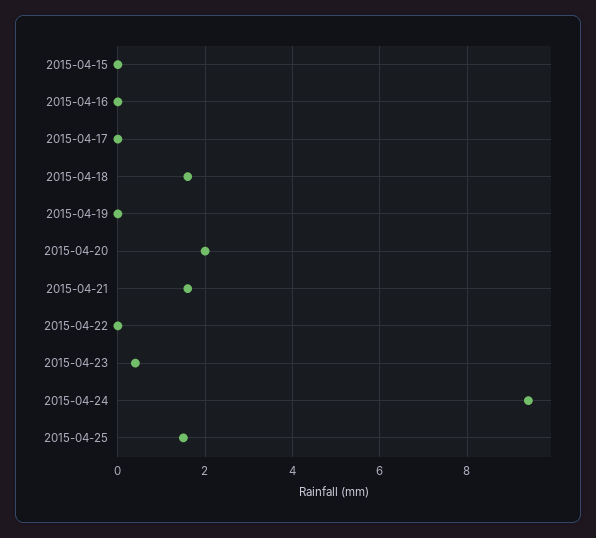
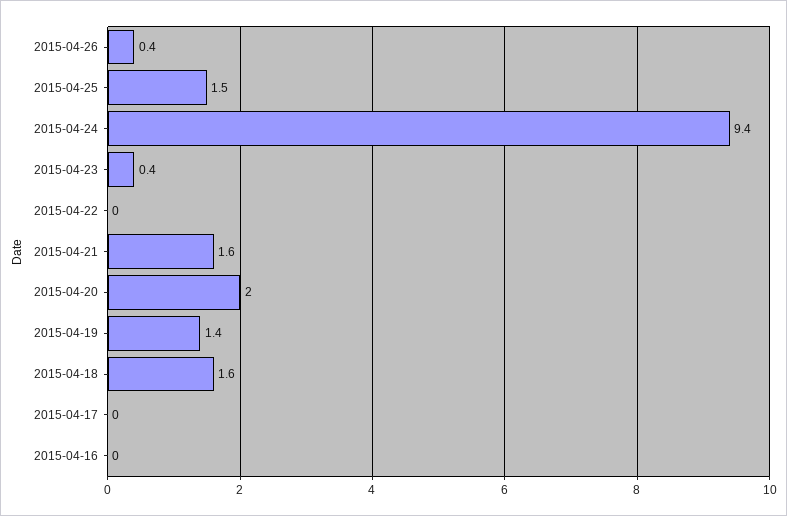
2015-04-15: 0 -> none
2015-04-19: 0 -> 1.4
2015-04-26: none -> 0.4

